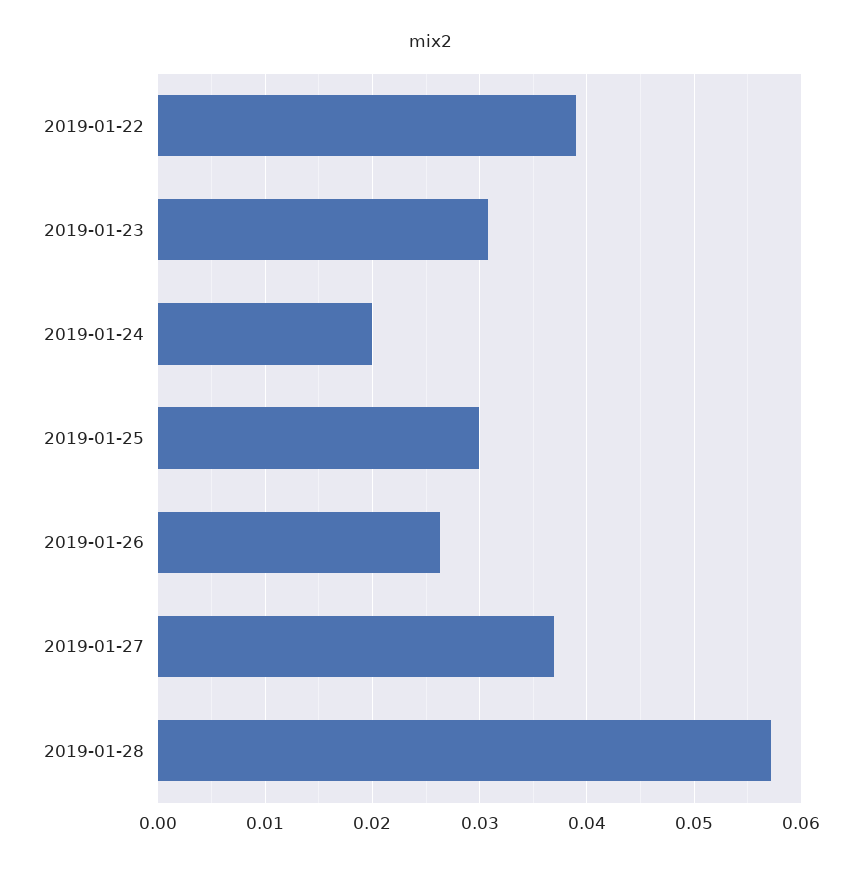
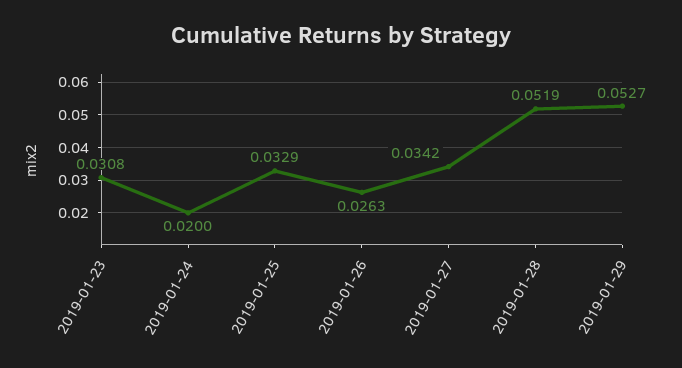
2019-01-22: 0.039 -> none
2019-01-25: 0.03 -> 0.0329
2019-01-27: 0.037 -> 0.0342
2019-01-28: 0.057 -> 0.0519
2019-01-29: none -> 0.0527

